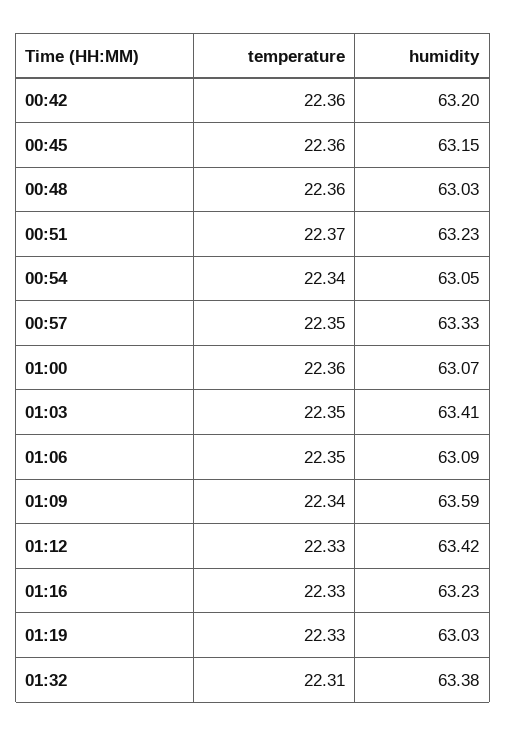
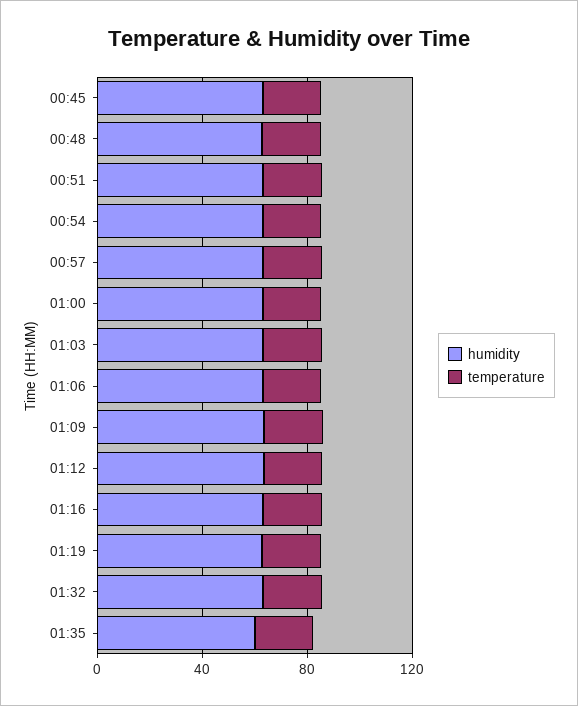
temperature, 00:42: 22.36 -> none
humidity, 00:42: 63.2 -> none
humidity, 01:35: none -> 60
temperature, 01:35: none -> 20

